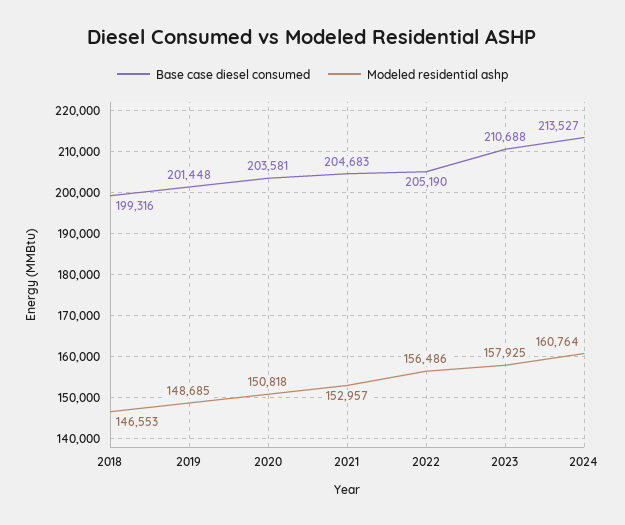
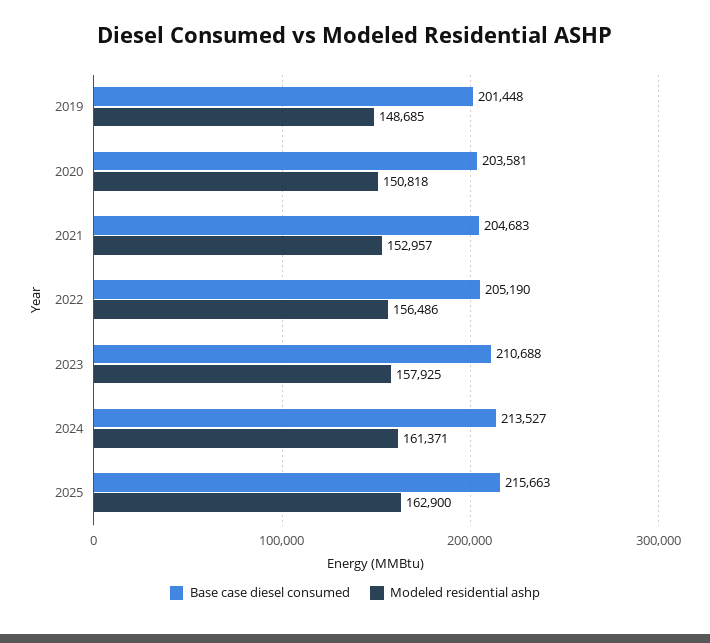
Base case diesel consumed, 2018: 199316 -> none
Modeled residential ashp, 2018: 146553 -> none
Modeled residential ashp, 2024: 160764 -> 161371
Base case diesel consumed, 2025: none -> 215663
Modeled residential ashp, 2025: none -> 162900

